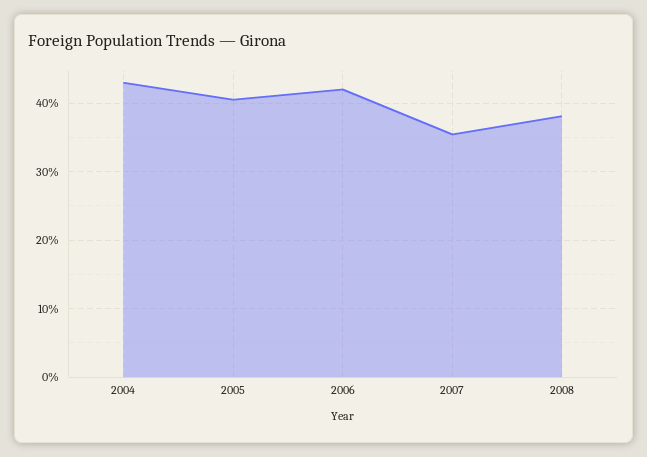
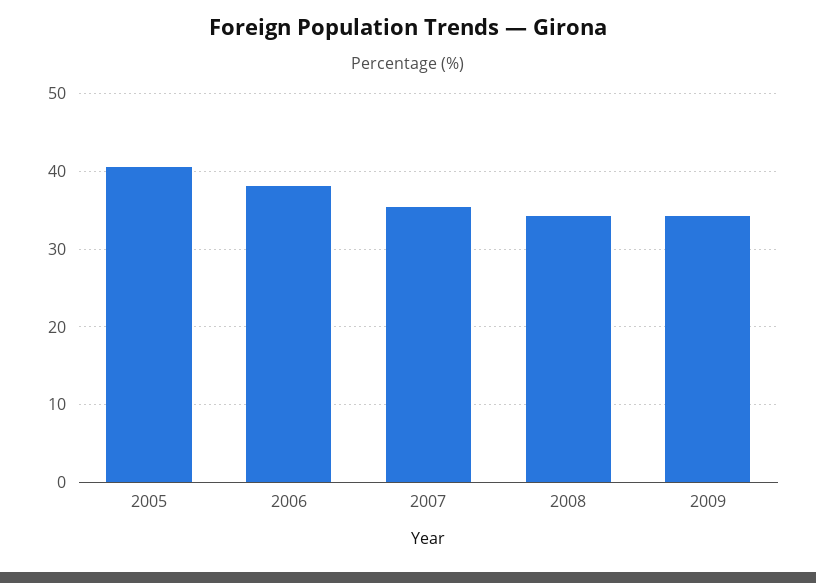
2004: 43 -> none
2006: 42 -> 38
2008: 38 -> 34
2009: none -> 34

